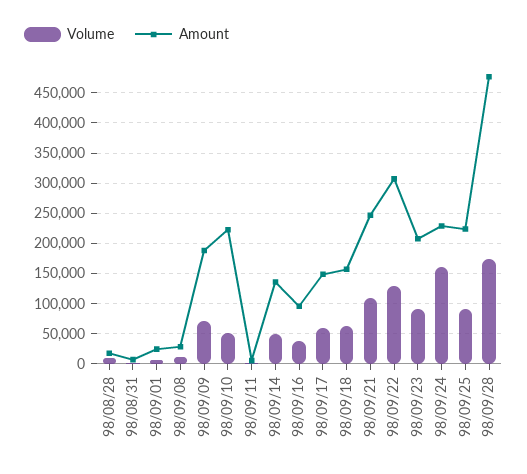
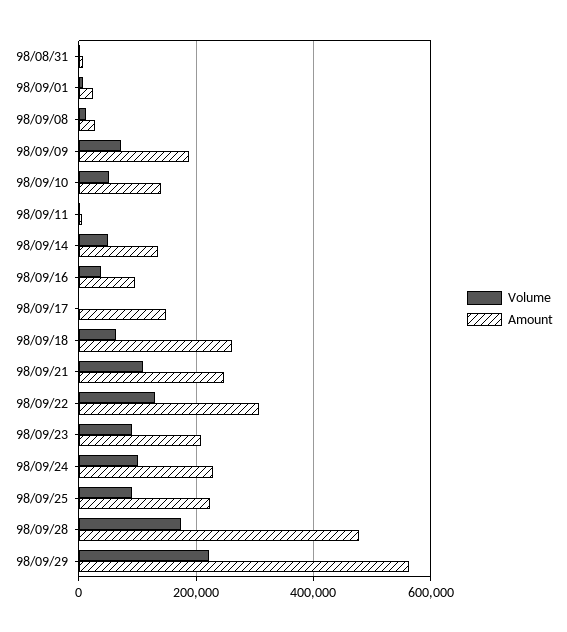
Volume, 98/08/28: 10000 -> none
Amount, 98/08/28: 20000 -> none
Amount, 98/09/10: 220000 -> 140000
Volume, 98/09/17: 60000 -> 0
Amount, 98/09/18: 160000 -> 260000
Volume, 98/09/24: 160000 -> 100000
Volume, 98/09/29: none -> 220000
Amount, 98/09/29: none -> 560000

